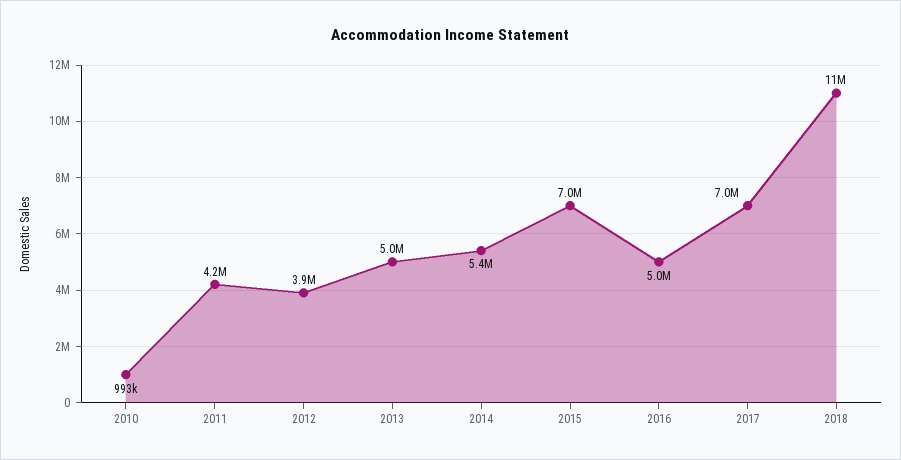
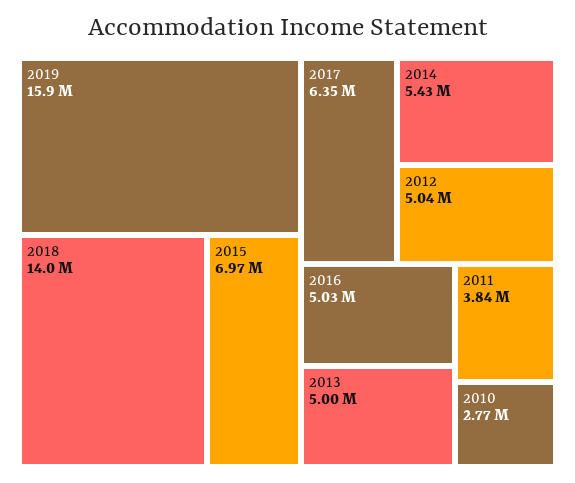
2010: 993000 -> 2770000
2011: 4200000 -> 3840000
2012: 3900000 -> 5040000
2017: 7000000 -> 6350000
2018: 11000000 -> 14000000
2019: none -> 15900000

